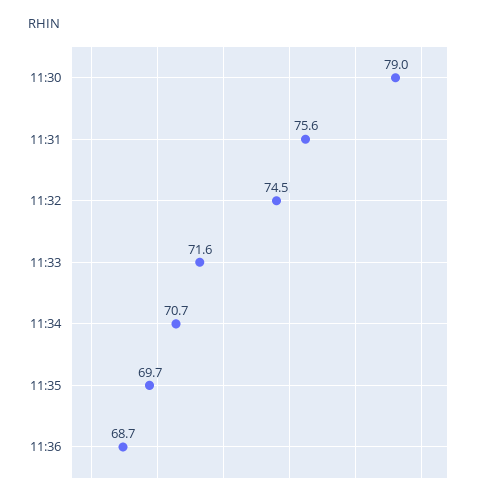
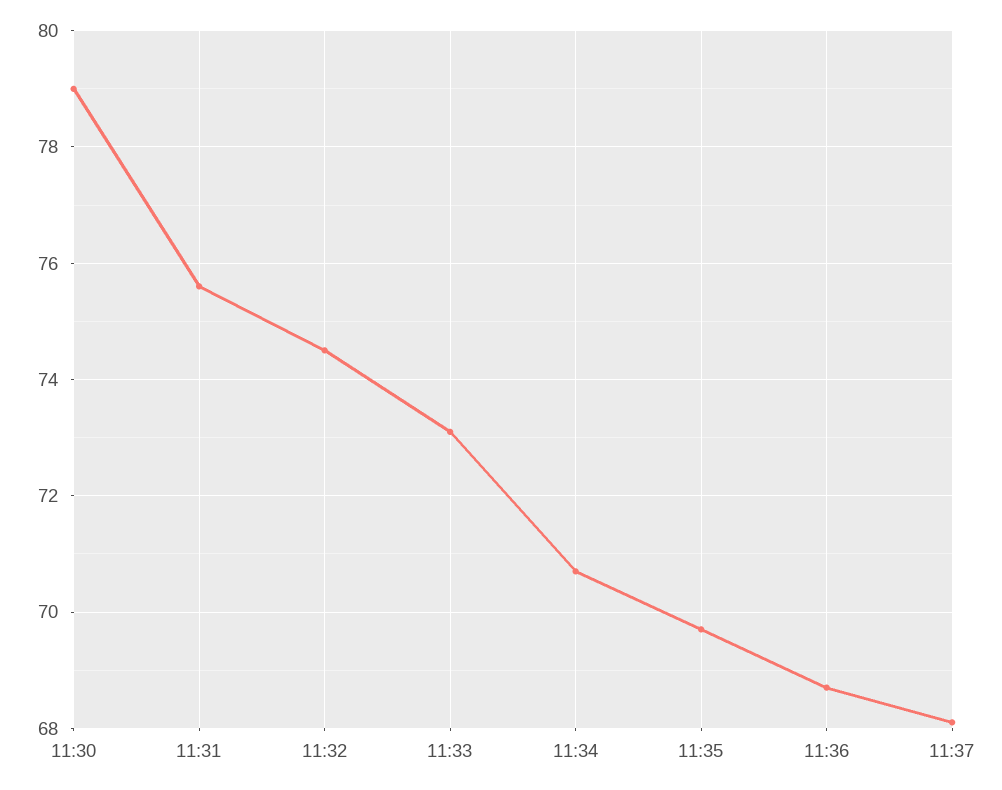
11:33: 71.6 -> 73
11:37: none -> 68

